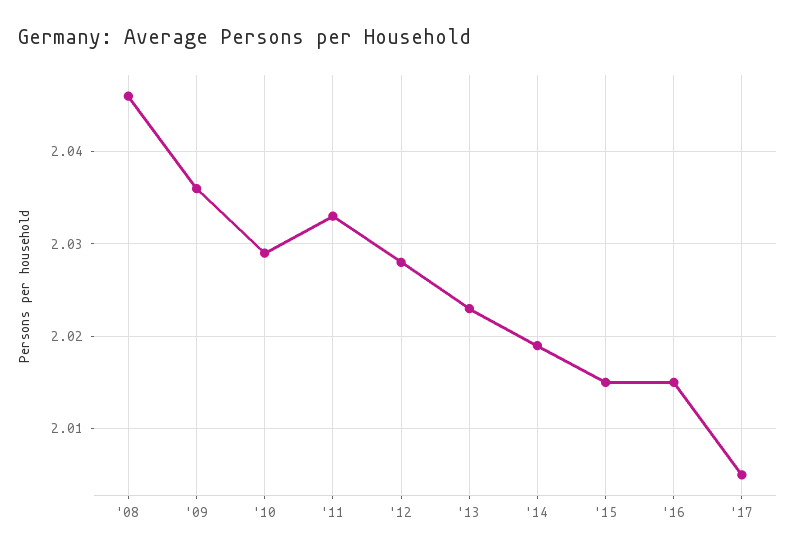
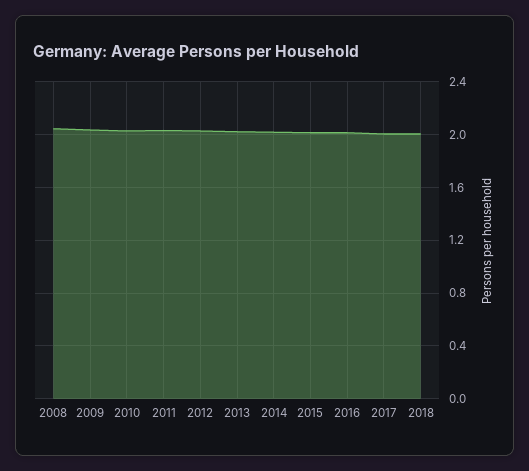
2018: none -> 2

